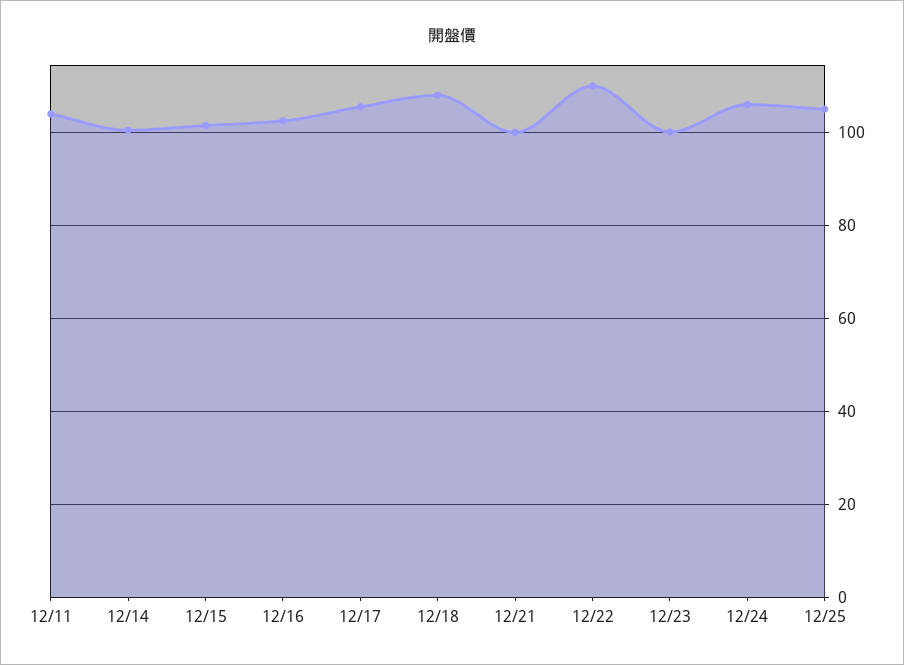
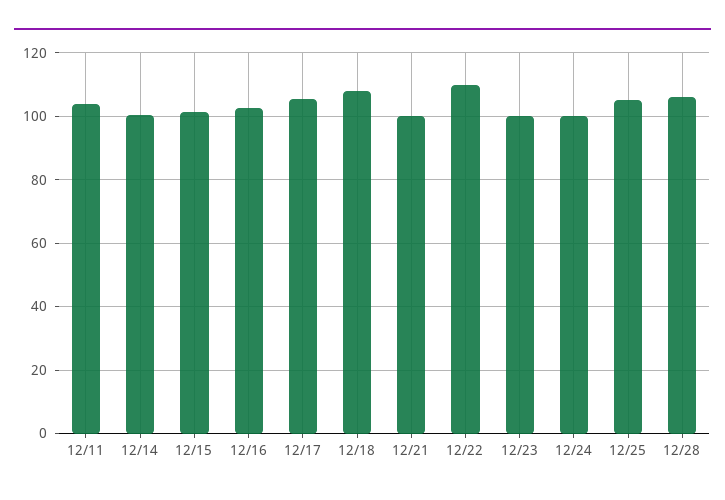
12/24: 106 -> 100
12/28: none -> 106

